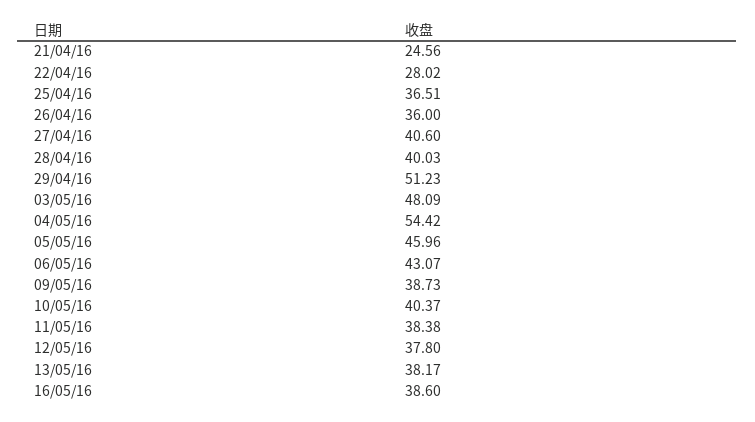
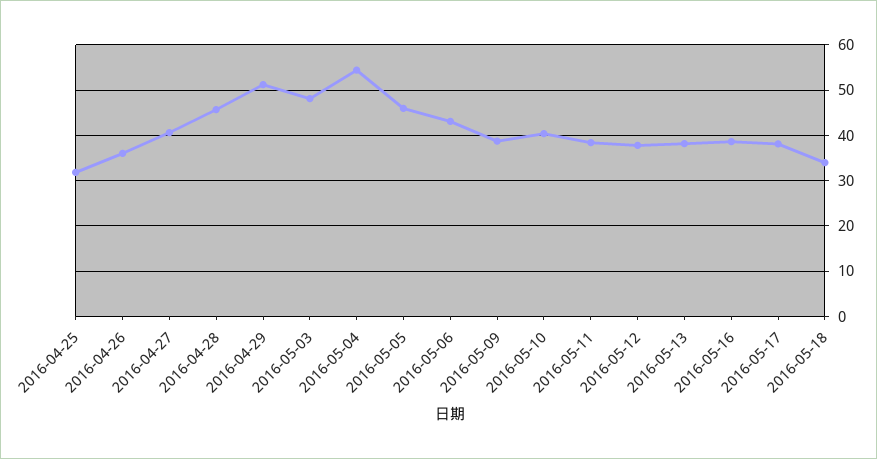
21/04/16: 24.56 -> none
22/04/16: 28.02 -> none
25/04/16: 36.51 -> 32
28/04/16: 40.03 -> 46
2016-05-17: none -> 38
2016-05-18: none -> 34

